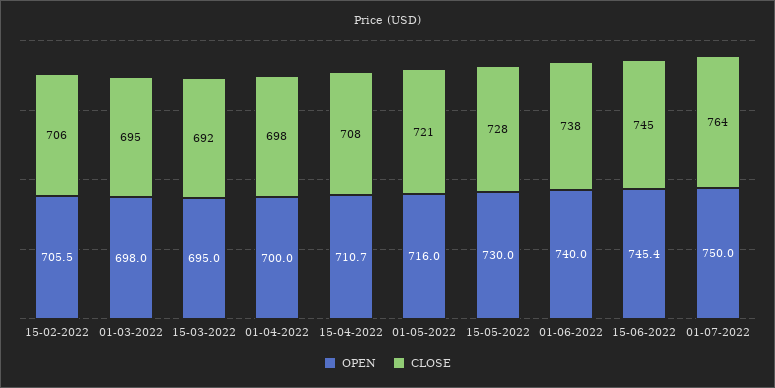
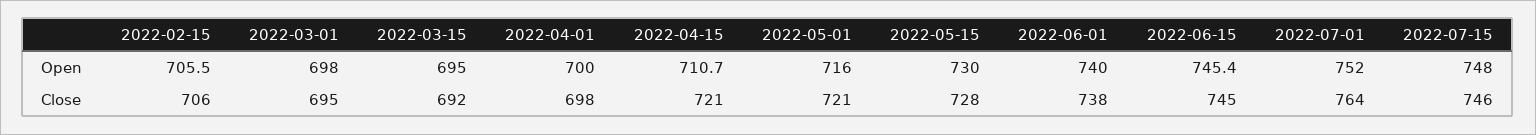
CLOSE, 15-04-2022: 708 -> 721
OPEN, 01-07-2022: 750 -> 752
OPEN, 2022-07-15: none -> 748
CLOSE, 2022-07-15: none -> 746

